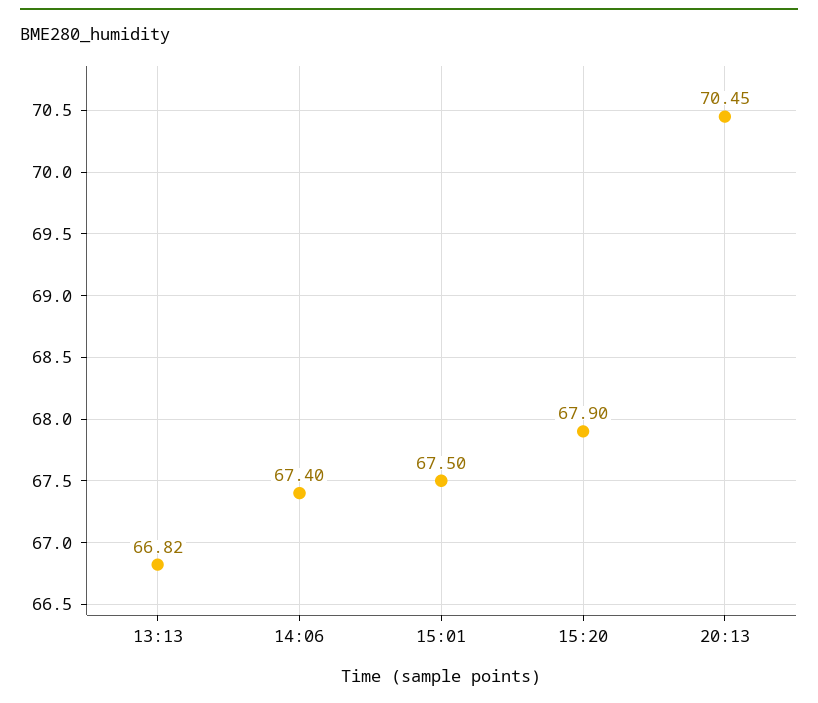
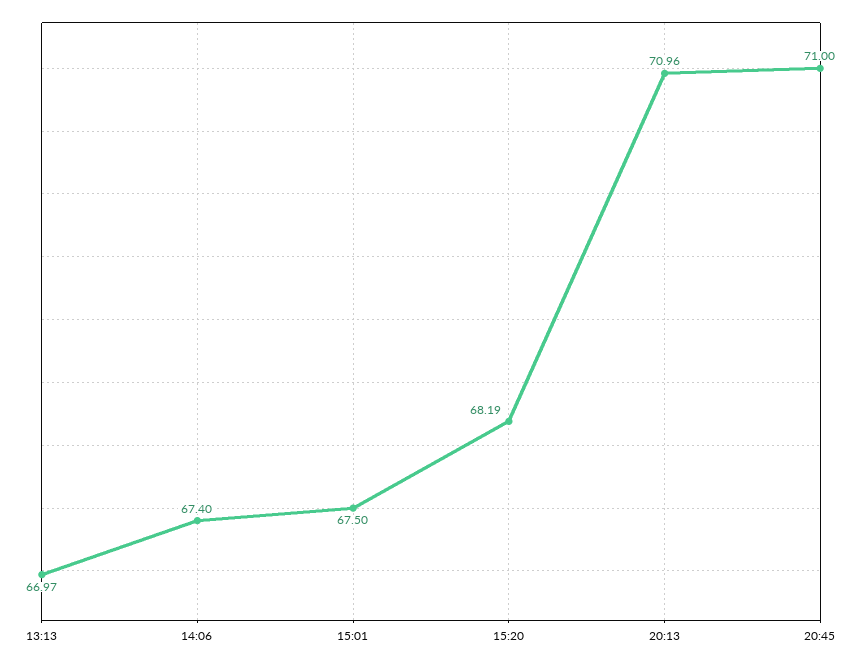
13:13: 66.82 -> 66.97
15:20: 67.9 -> 68.19
20:13: 70.45 -> 70.96
20:45: none -> 71

